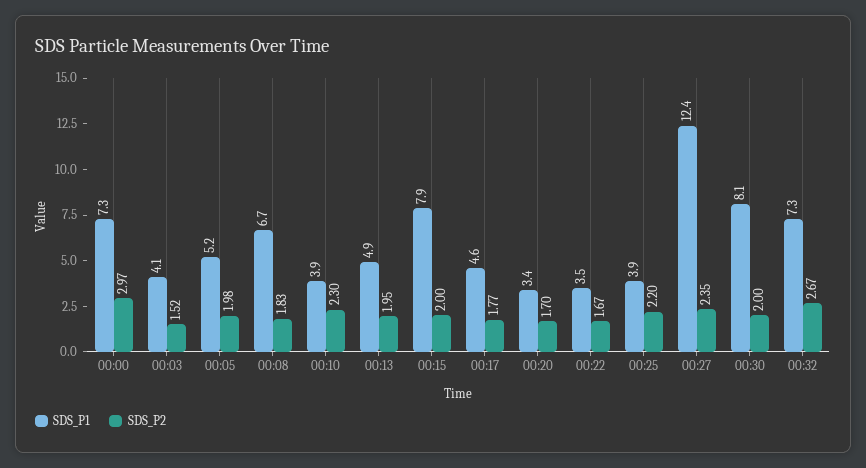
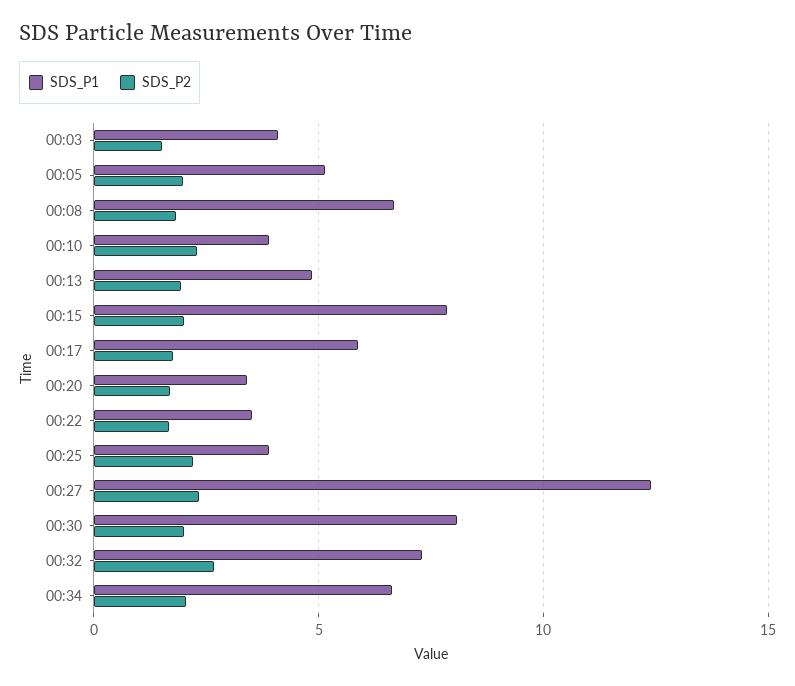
SDS_P1, 00:00: 7.3 -> none
SDS_P2, 00:00: 2.97 -> none
SDS_P1, 00:17: 4.6 -> 6
SDS_P1, 00:34: none -> 6.5
SDS_P2, 00:34: none -> 2

